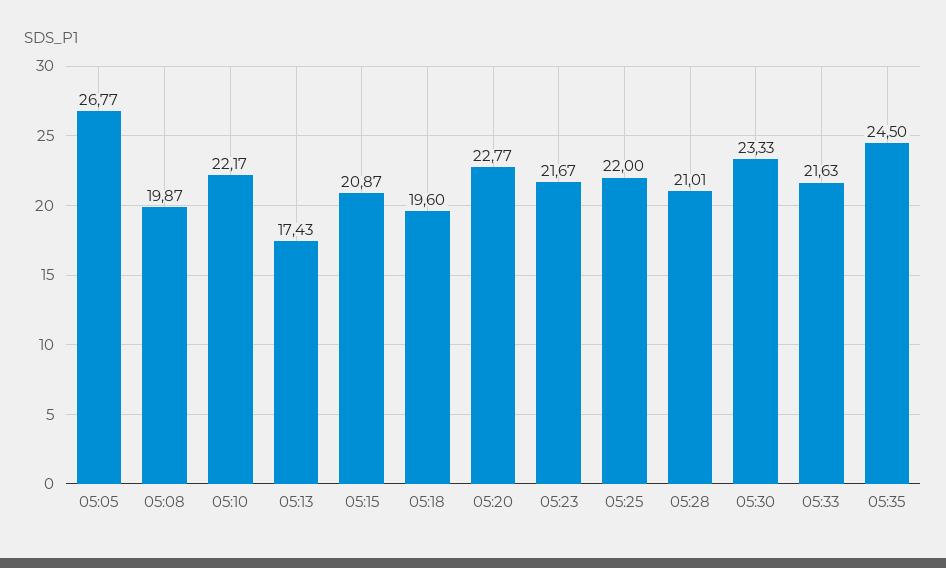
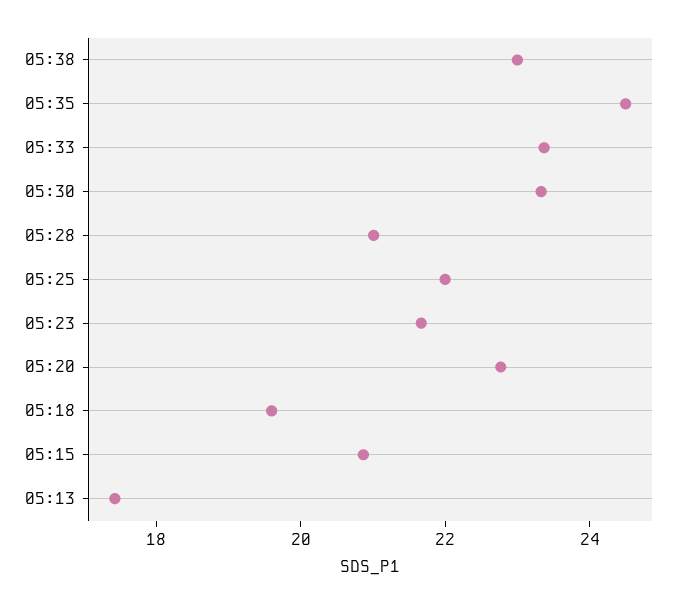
05:05: 26.77 -> none
05:08: 19.87 -> none
05:10: 22.17 -> none
05:33: 21.63 -> 23.5
05:38: none -> 23

